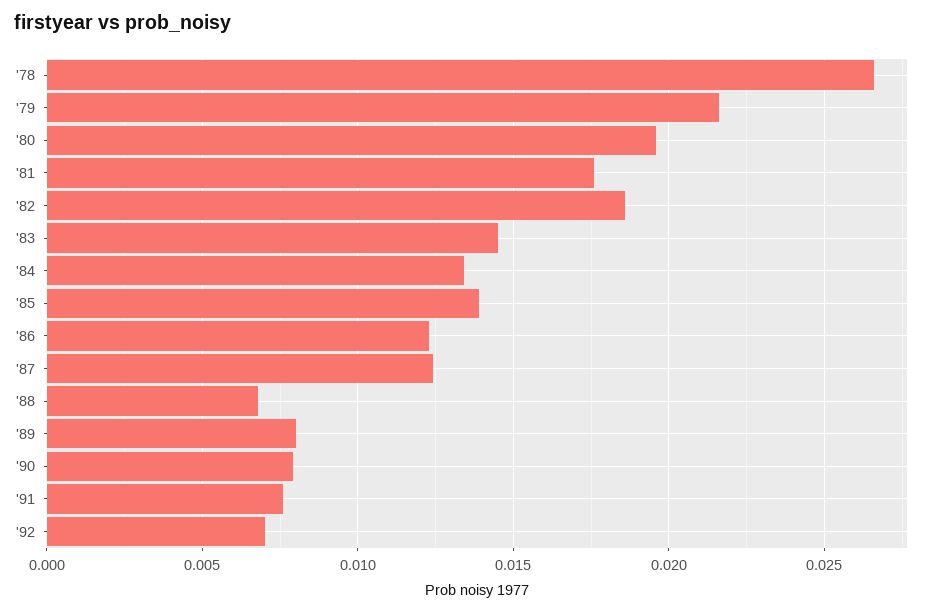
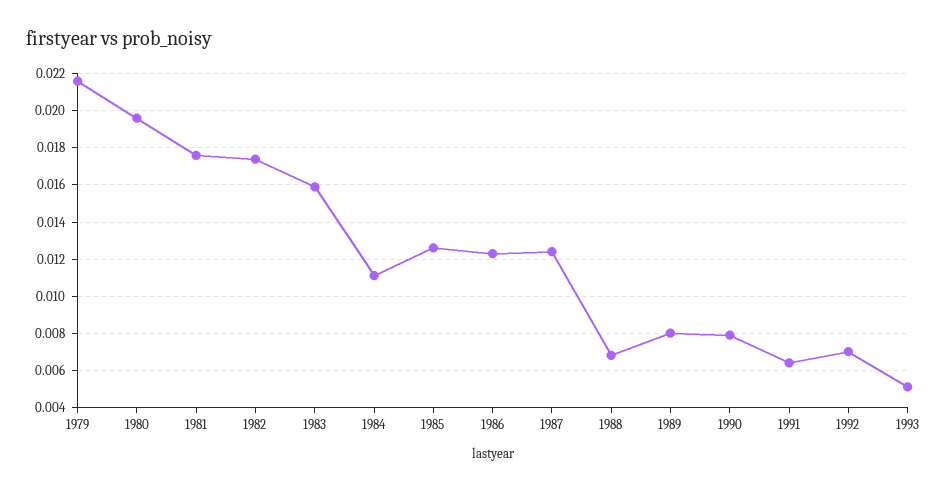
'78: 0.0265 -> none
'82: 0.0185 -> 0.0175
'83: 0.0145 -> 0.016
'84: 0.0135 -> 0.011
'85: 0.014 -> 0.0125
'91: 0.0075 -> 0.0065
1993: none -> 0.005

